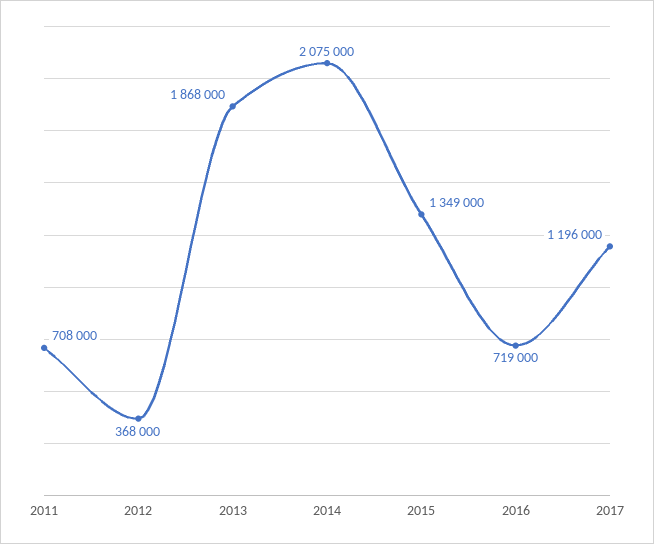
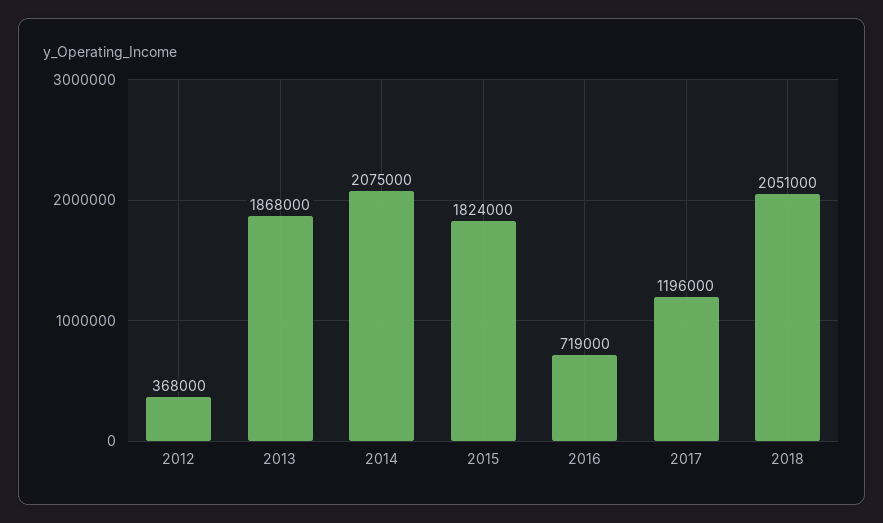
2011: 708000 -> none
2015: 1349000 -> 1824000
2018: none -> 2051000

